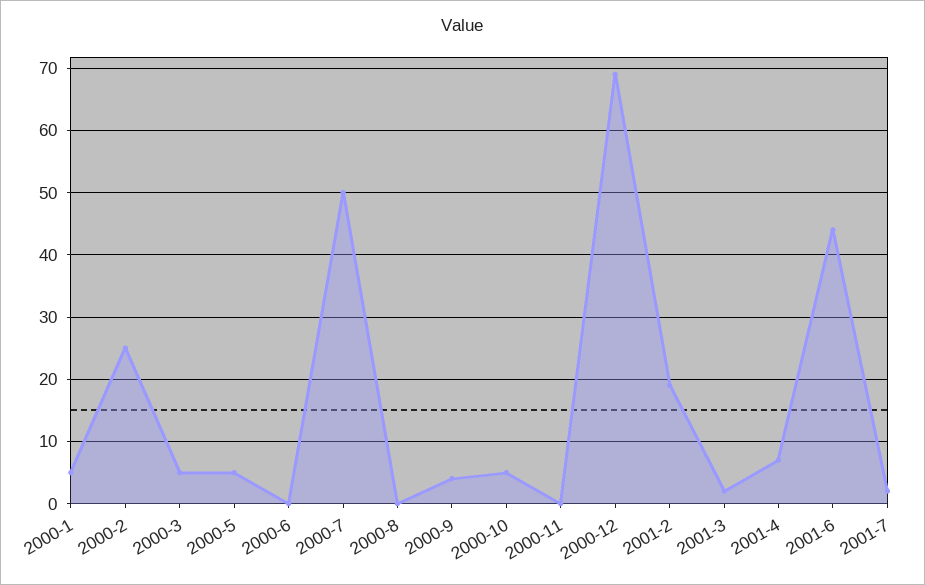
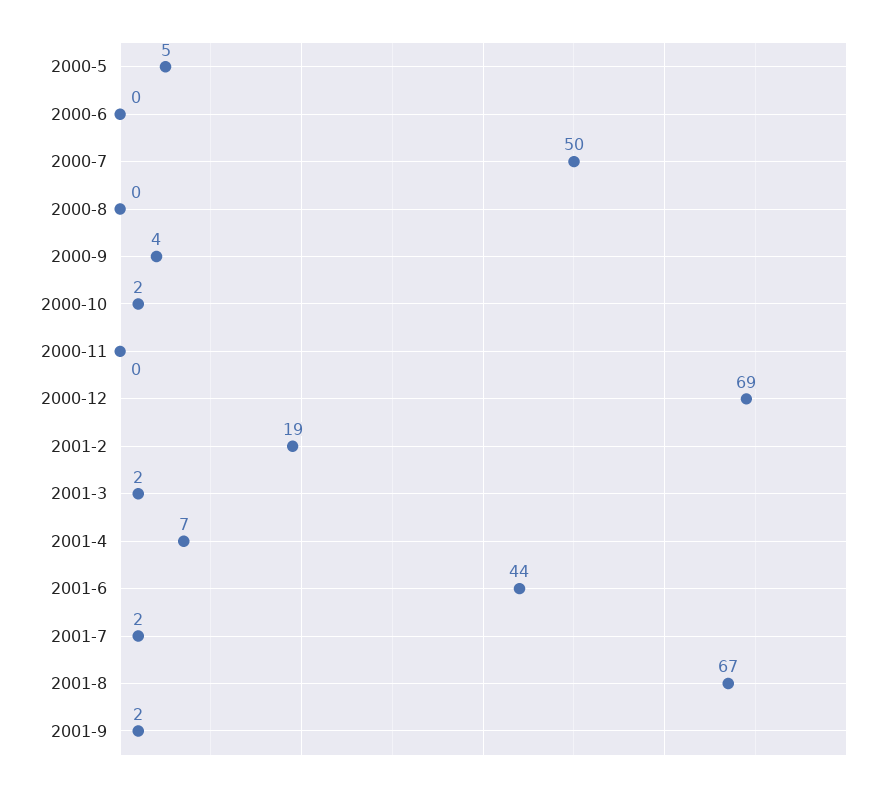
2000-1: 5 -> none
2000-2: 25 -> none
2000-3: 5 -> none
2000-10: 5 -> 2
2001-8: none -> 67
2001-9: none -> 2

